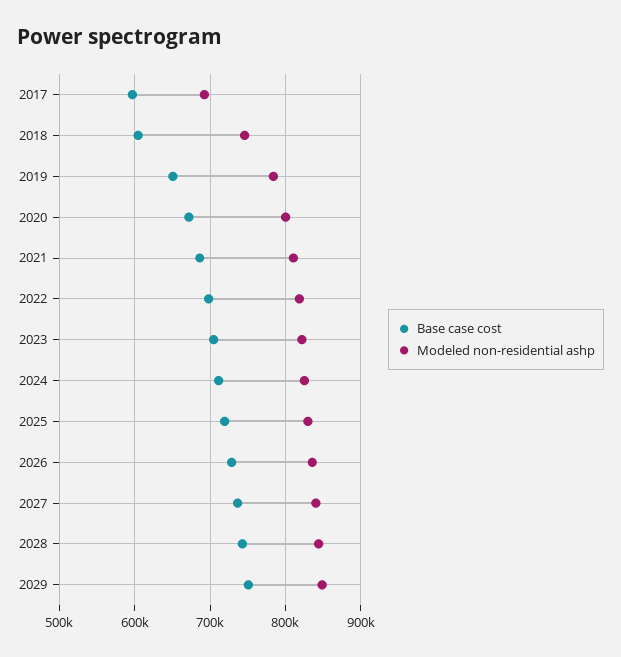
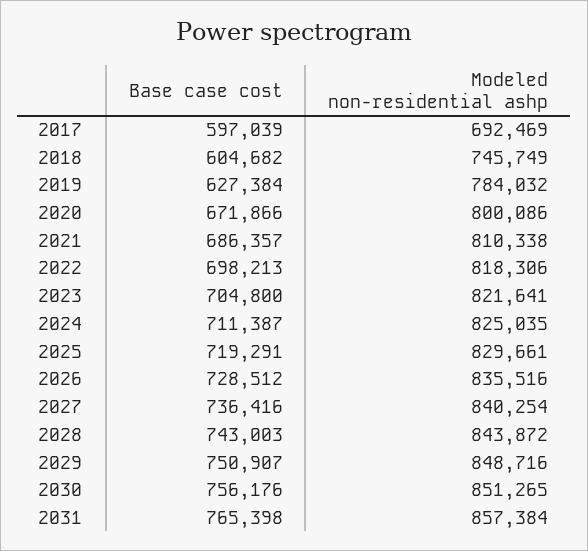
Base case cost, 2019: 650000 -> 627384
Base case cost, 2030: none -> 756176
Modeled non-residential ashp, 2030: none -> 851265
Base case cost, 2031: none -> 765398
Modeled non-residential ashp, 2031: none -> 857384

